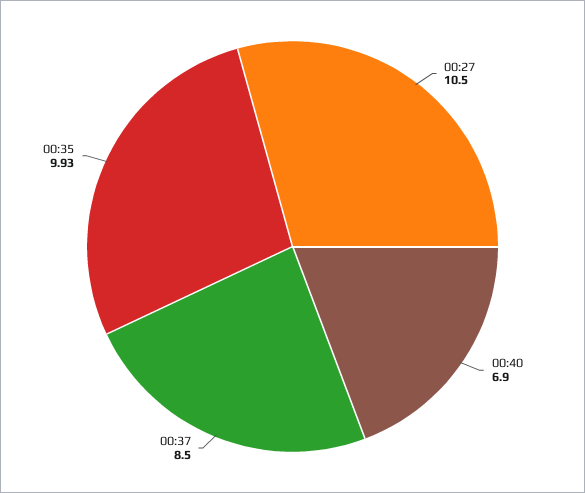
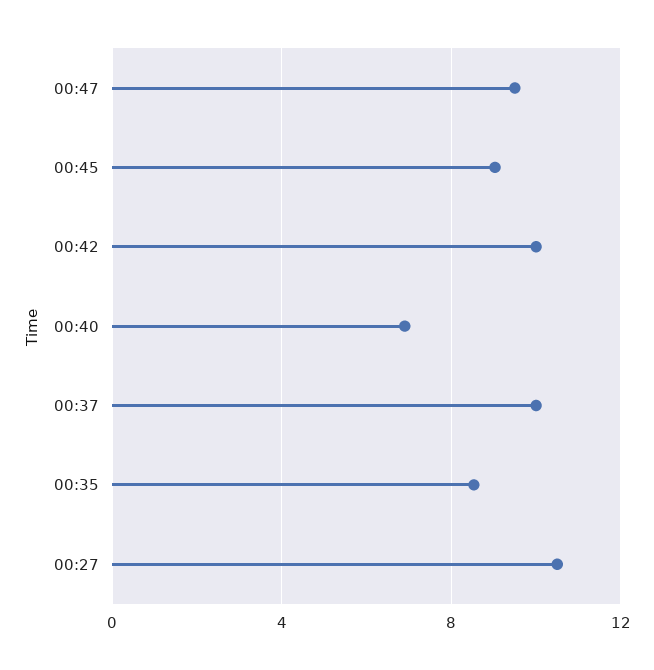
00:37: 8.5 -> 10
00:35: 9.93 -> 8.5
00:47: none -> 9.5
00:45: none -> 9
00:42: none -> 10

